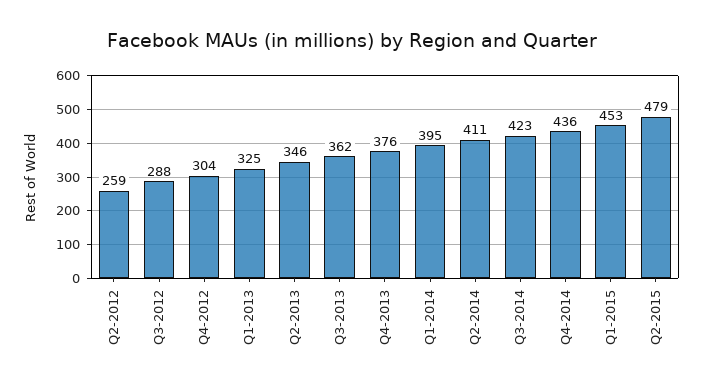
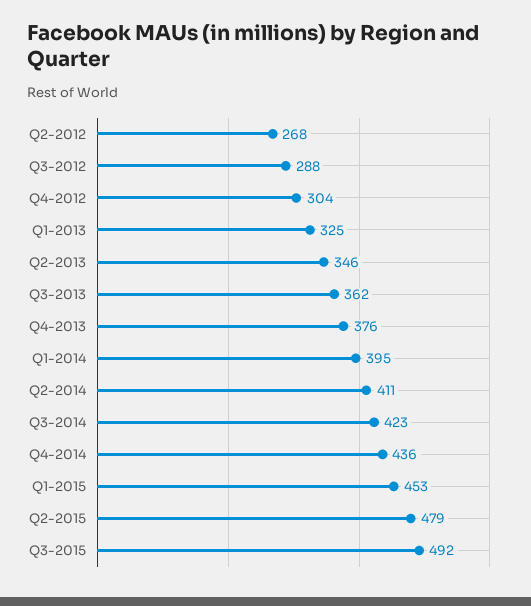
Q2-2012: 259 -> 268
Q3-2015: none -> 492

